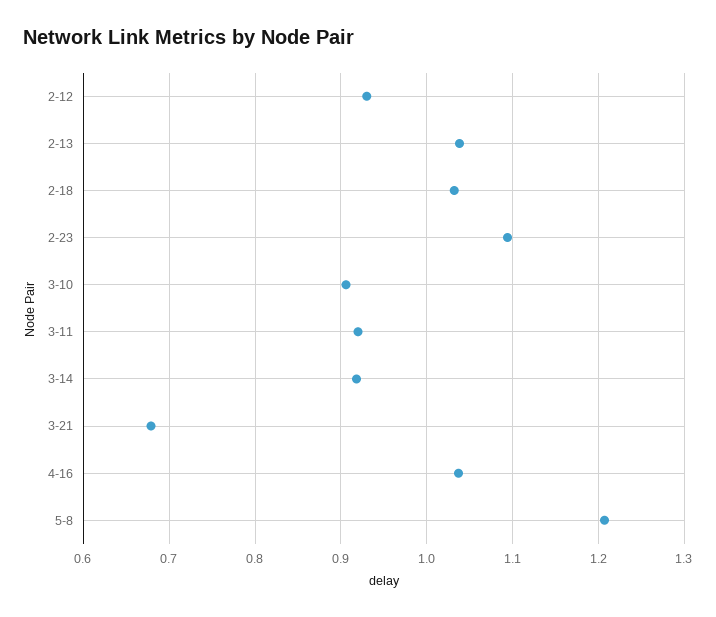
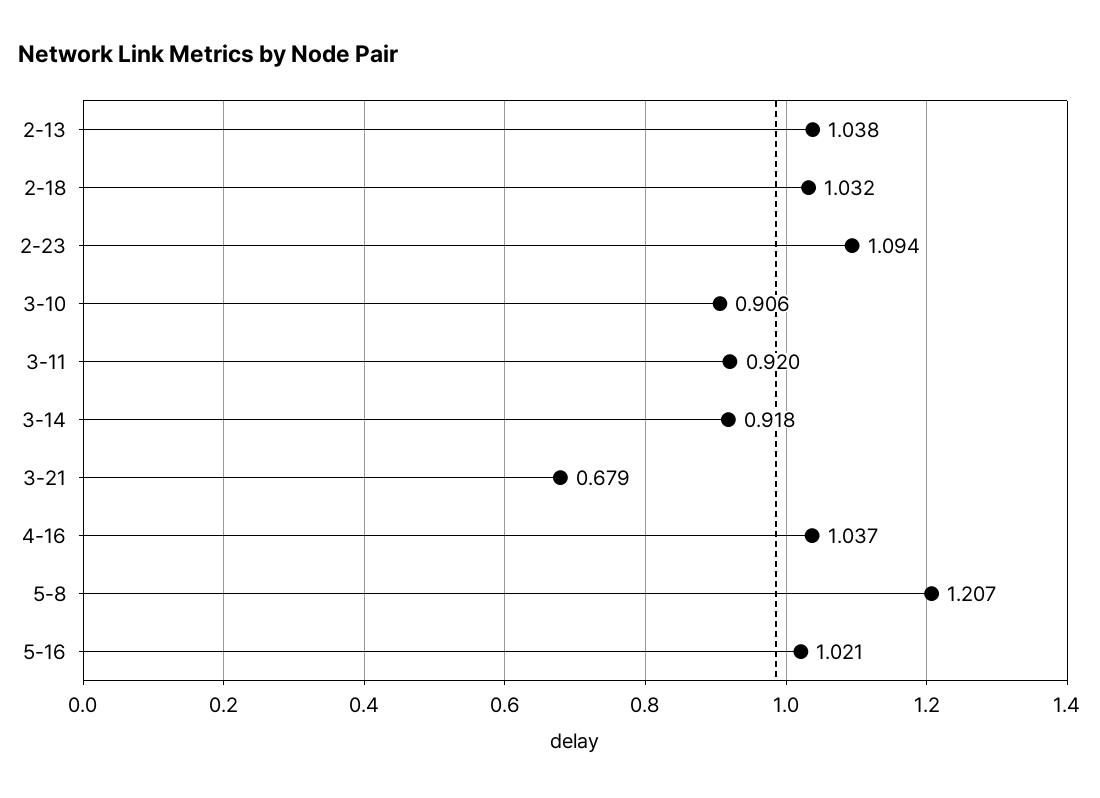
2-12: 0.93 -> none
5-16: none -> 1.021

